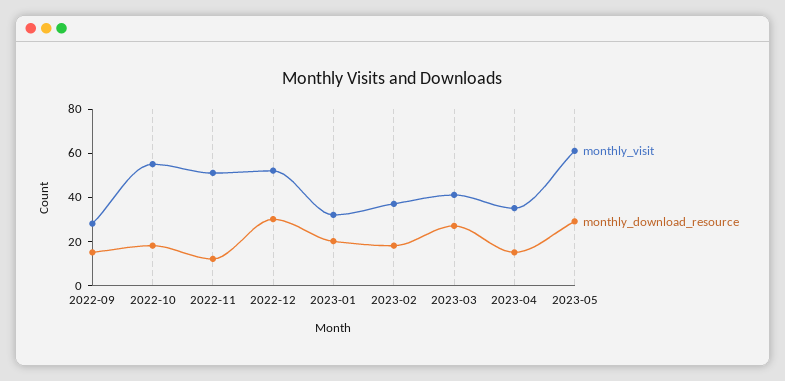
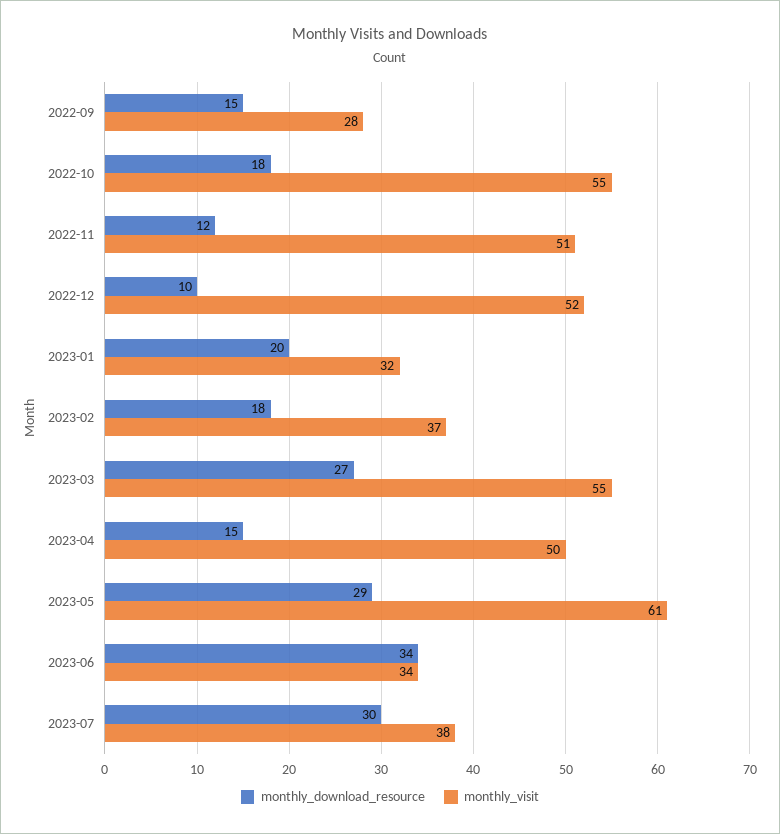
monthly_download_resource, 2022-12: 30 -> 10
monthly_visit, 2023-03: 40 -> 55
monthly_visit, 2023-04: 35 -> 50
monthly_download_resource, 2023-06: none -> 34
monthly_visit, 2023-06: none -> 34
monthly_download_resource, 2023-07: none -> 30
monthly_visit, 2023-07: none -> 38

